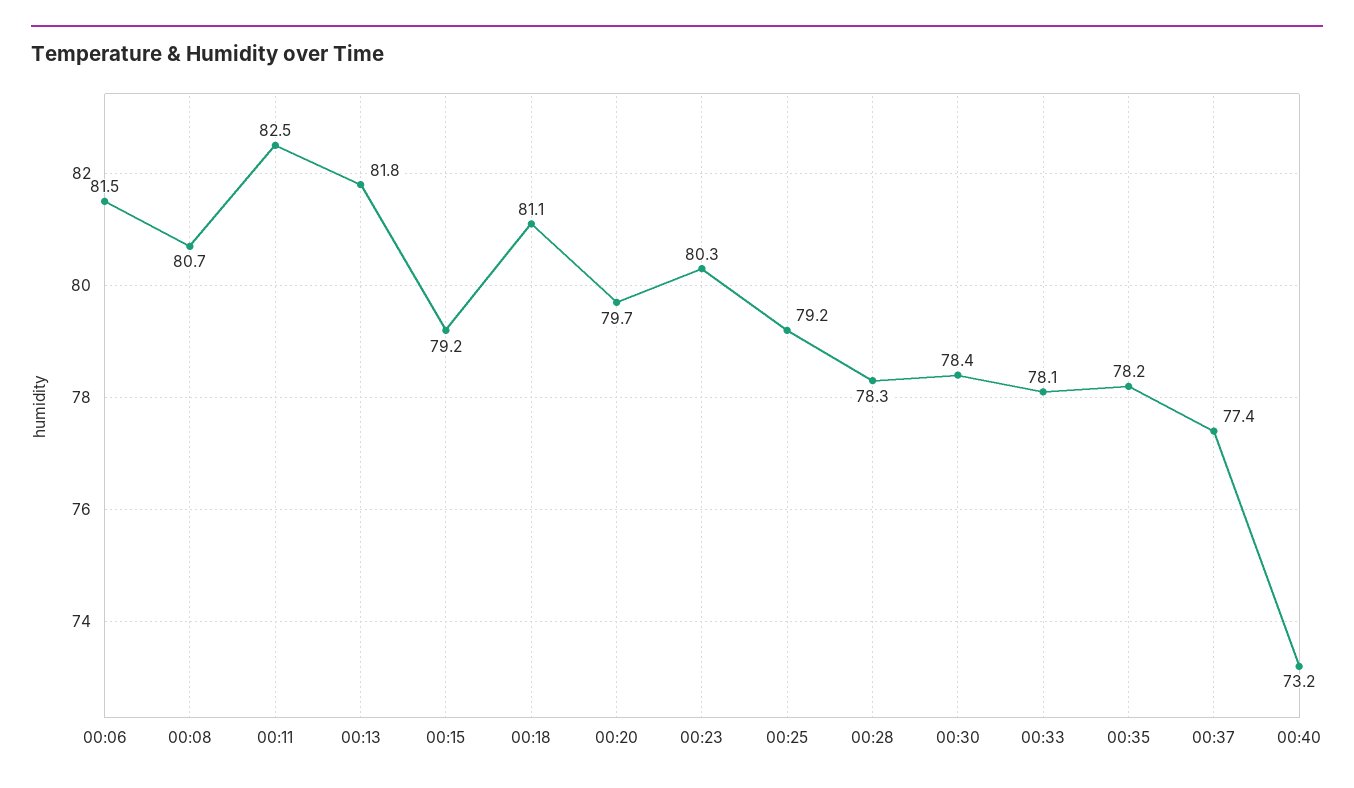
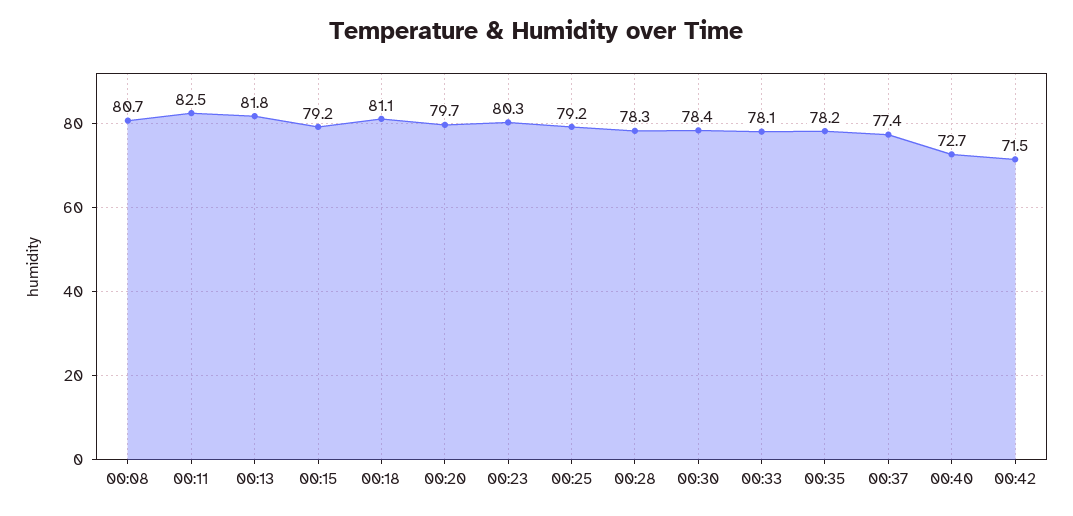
00:06: 81.5 -> none
00:40: 73.2 -> 72.7
00:42: none -> 71.5

